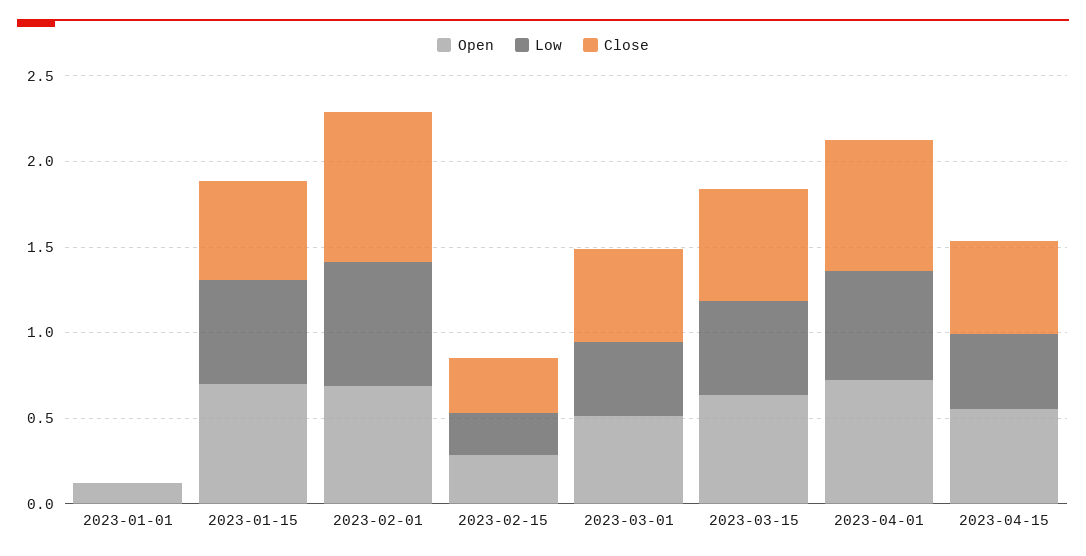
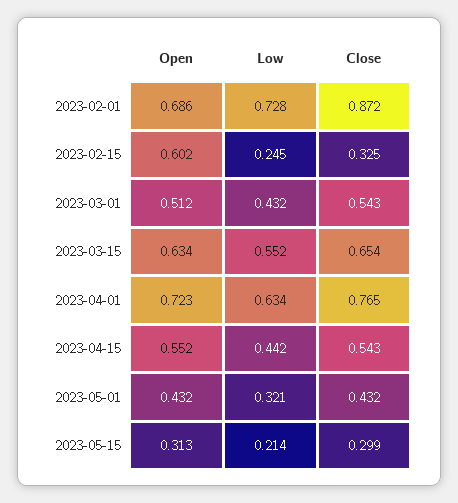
Open, 2023-01-01: 0.1 -> none
Low, 2023-01-01: 0 -> none
Close, 2023-01-01: 0 -> none
Open, 2023-01-15: 0.7 -> none
Low, 2023-01-15: 0.6 -> none
Close, 2023-01-15: 0.6 -> none
Open, 2023-02-15: 0.3 -> 0.602
Open, 2023-05-01: none -> 0.432
Low, 2023-05-01: none -> 0.321
Close, 2023-05-01: none -> 0.432
Open, 2023-05-15: none -> 0.313
Low, 2023-05-15: none -> 0.214
Close, 2023-05-15: none -> 0.299

